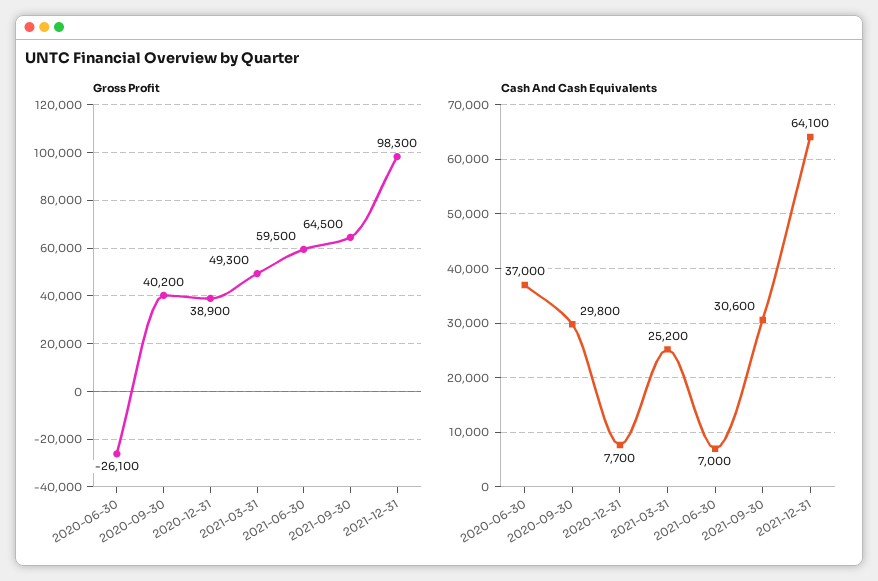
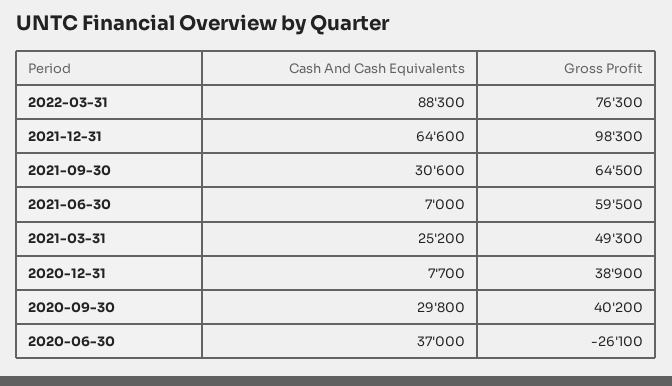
Cash And Cash Equivalents, 2021-12-31: 64100 -> 64600
Cash And Cash Equivalents, 2022-03-31: none -> 88300
Gross Profit, 2022-03-31: none -> 76300

